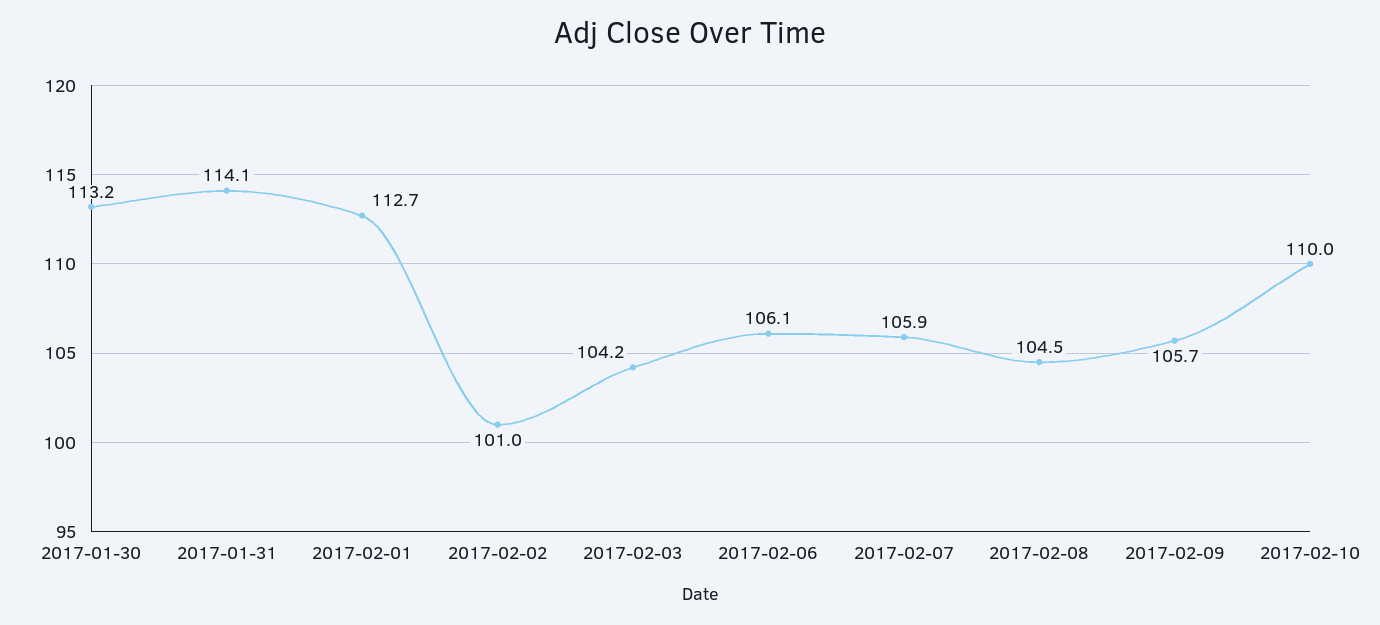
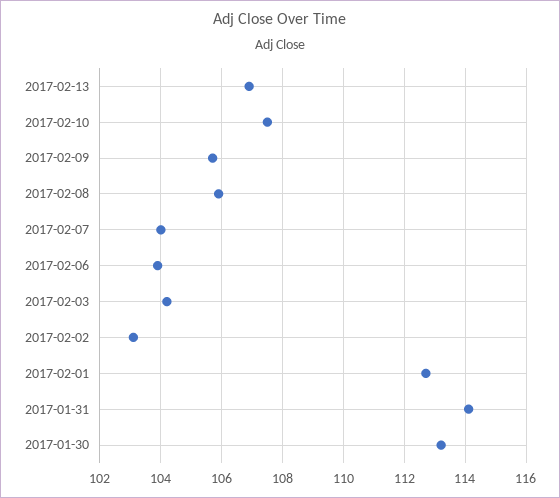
2017-02-02: 101 -> 103
2017-02-06: 106.1 -> 104
2017-02-07: 105.9 -> 104
2017-02-08: 104.5 -> 106
2017-02-10: 110 -> 107.5
2017-02-13: none -> 107

